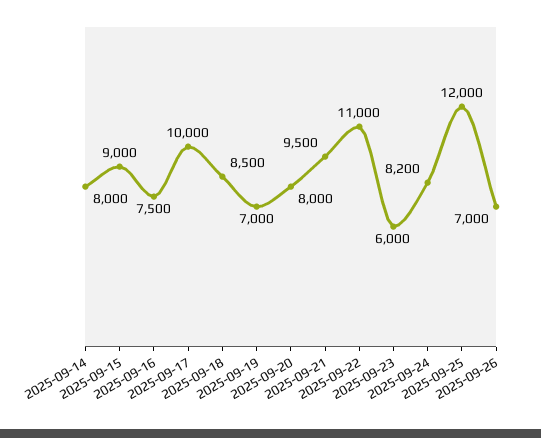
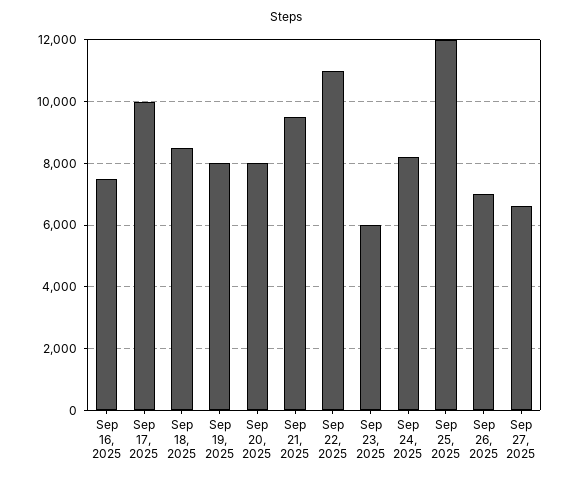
2025-09-14: 8000 -> none
2025-09-15: 9000 -> none
2025-09-19: 7000 -> 8000
Sep 27, 2025: none -> 6600

